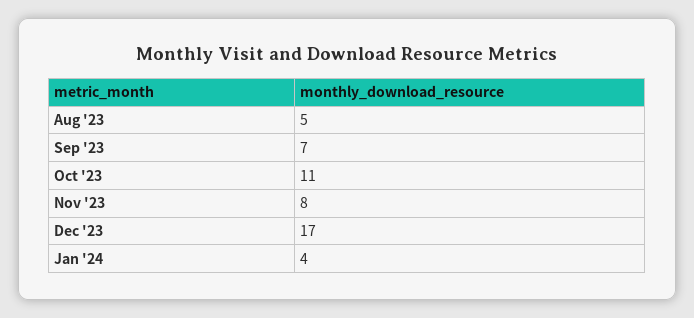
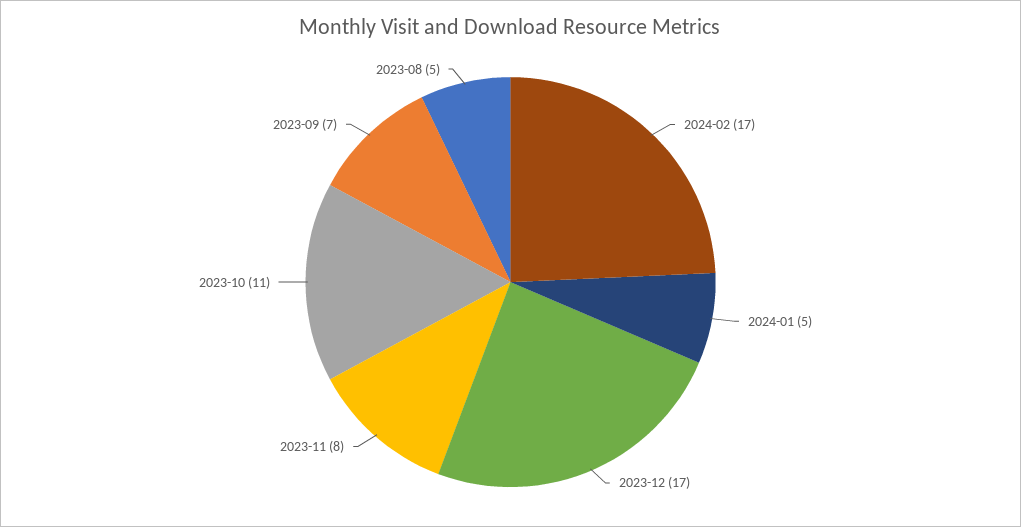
Jan '24: 4 -> 5
2024-02: none -> 17

